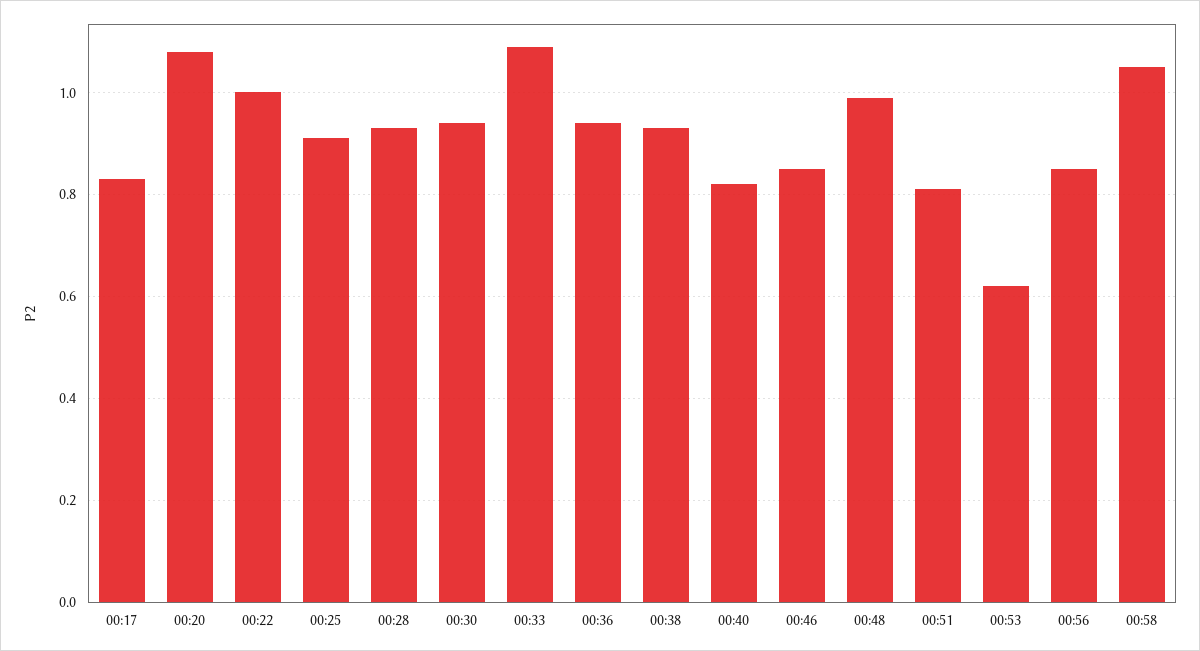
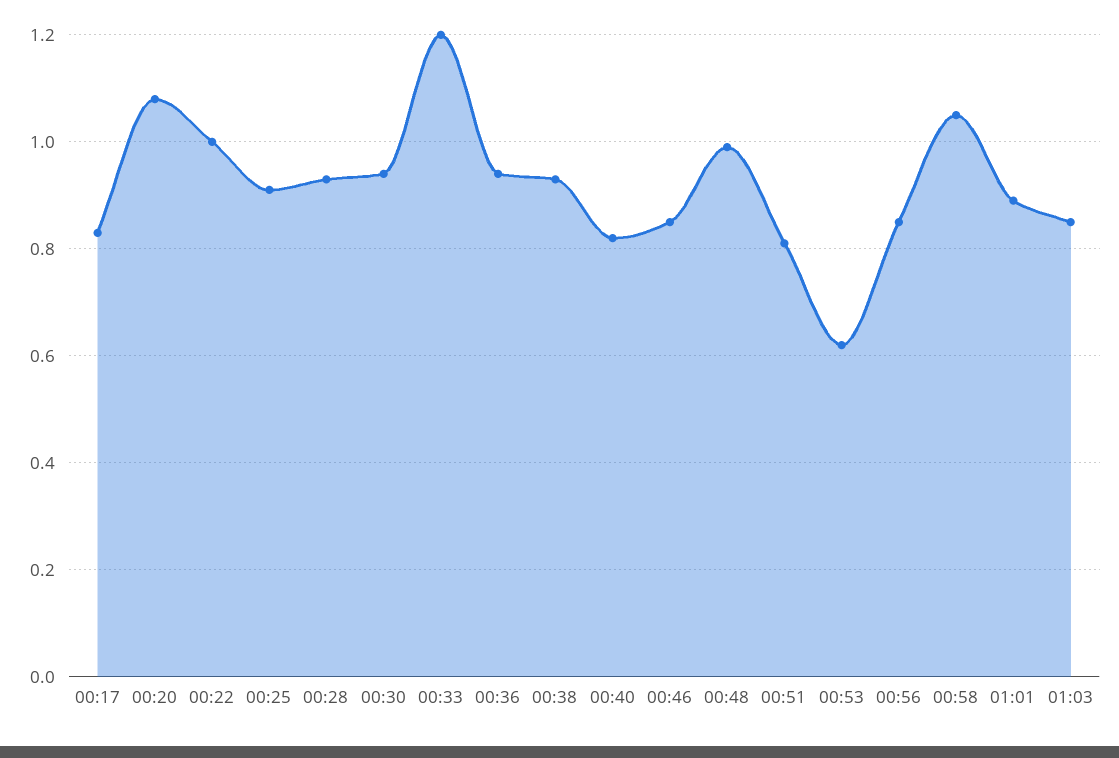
00:33: 1.1 -> 1.2
01:01: none -> 0.9
01:03: none -> 0.85

